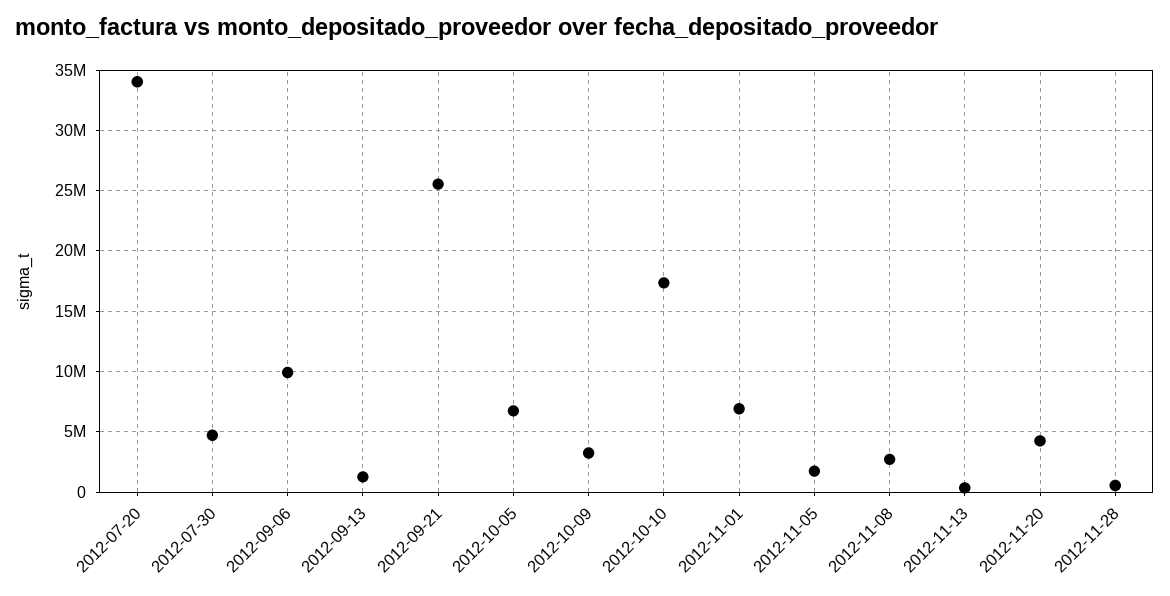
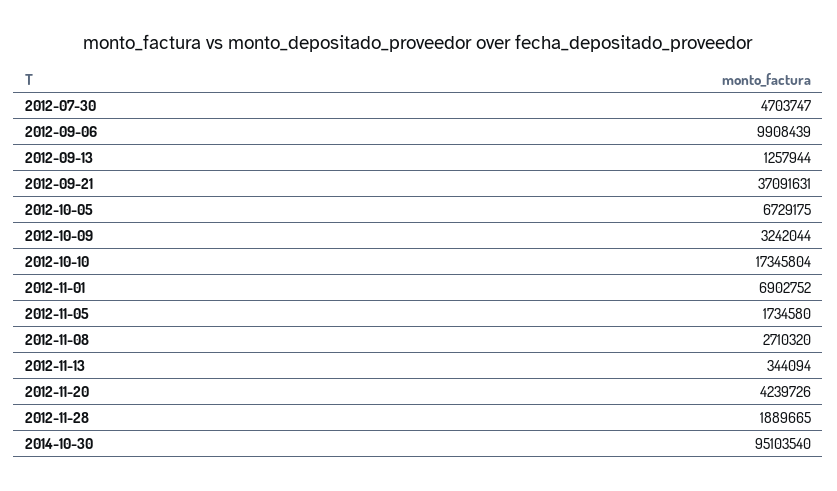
2012-07-20: 34000000 -> none
2012-09-21: 25500000 -> 37091631
2012-11-28: 500000 -> 1889665
2014-10-30: none -> 95103540

